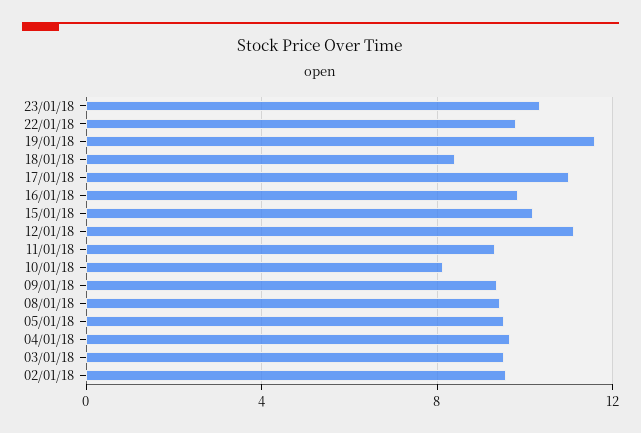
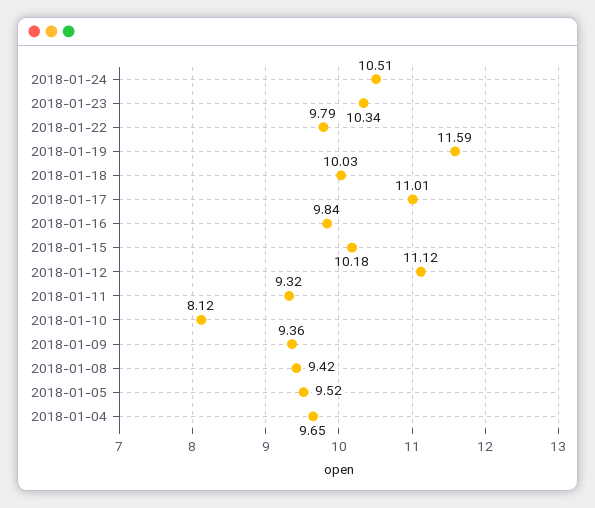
18/01/18: 8.5 -> 10.03
03/01/18: 9.5 -> none
02/01/18: 9.5 -> none
2018-01-24: none -> 10.51

